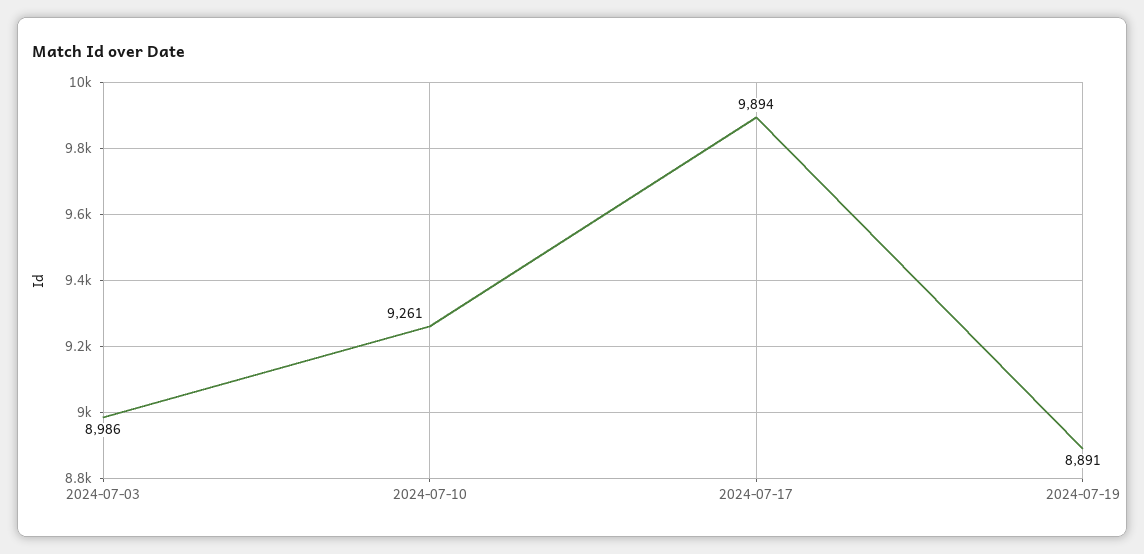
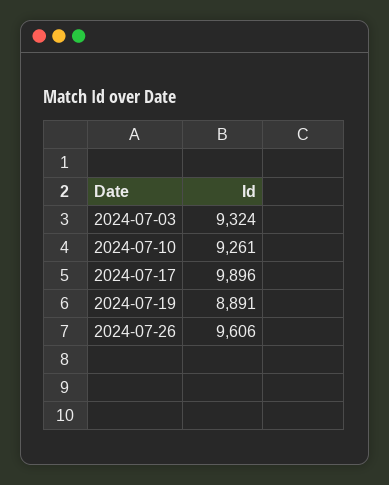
2024-07-03: 8986 -> 9324
2024-07-17: 9894 -> 9896
2024-07-26: none -> 9606

